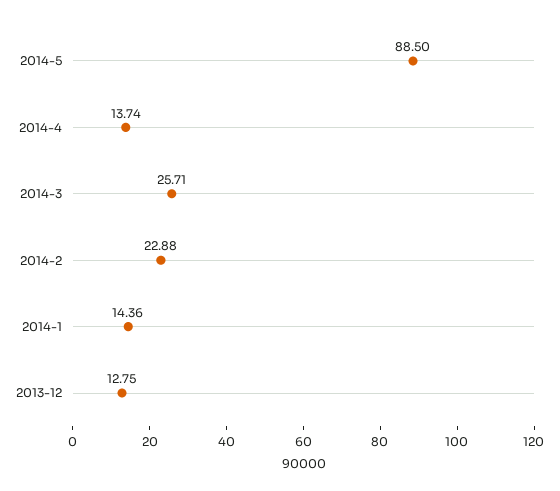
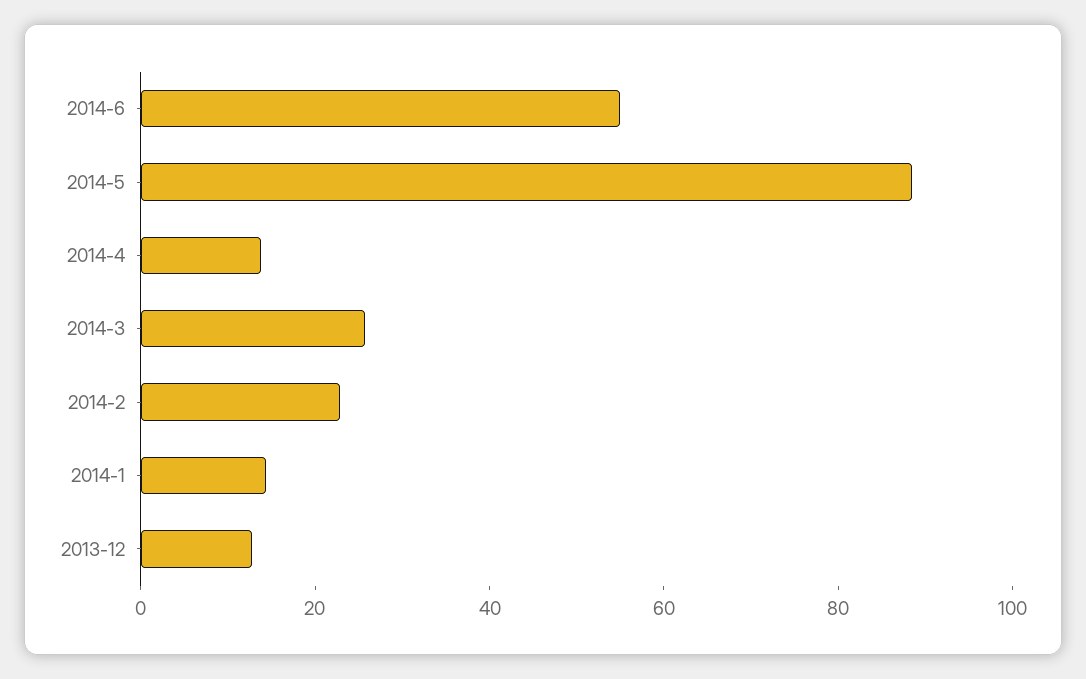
2014-6: none -> 55

